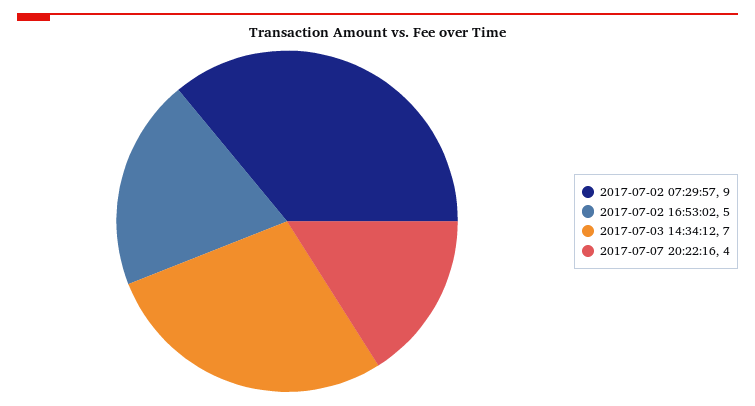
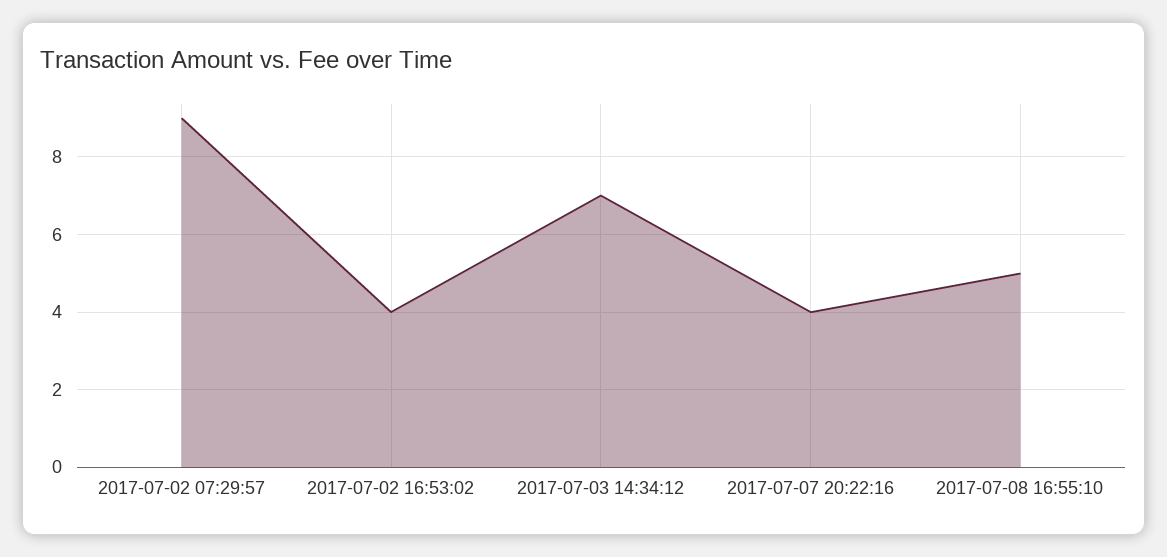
2017-07-02 16:53:02: 5 -> 4
2017-07-08 16:55:10: none -> 5

